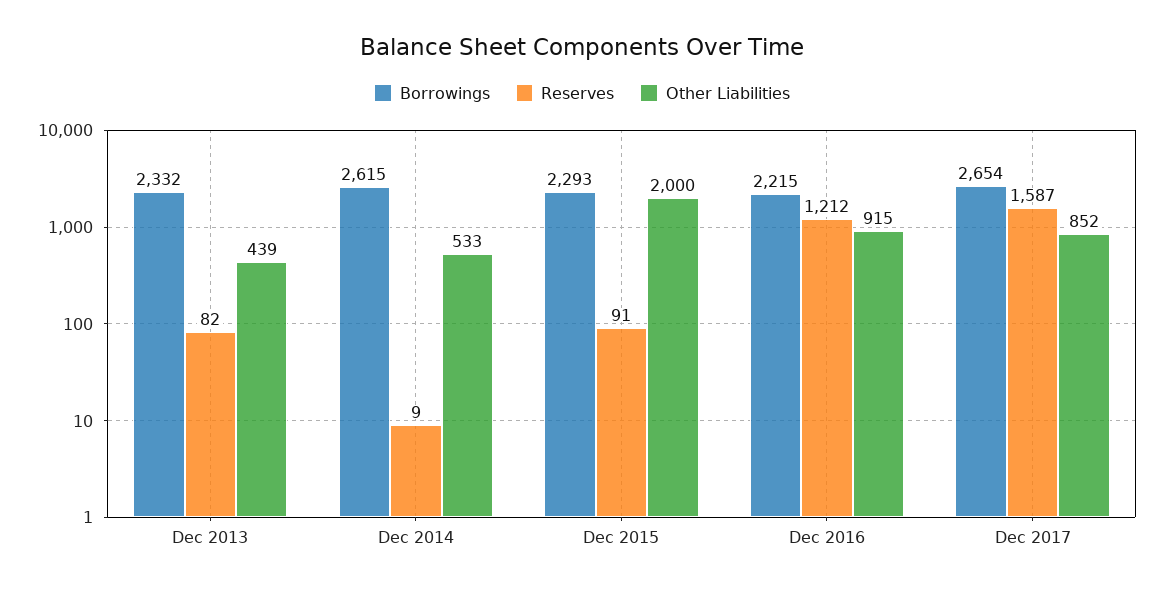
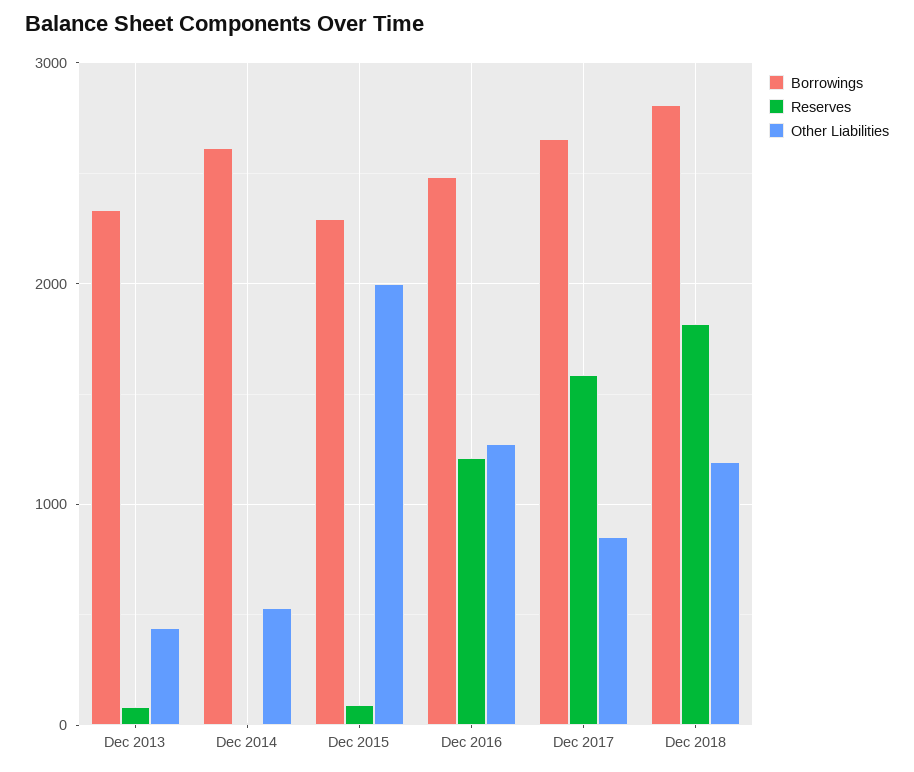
Borrowings, Dec 2016: 2215 -> 2500
Other Liabilities, Dec 2016: 915 -> 1300
Borrowings, Dec 2018: none -> 2800
Reserves, Dec 2018: none -> 1800
Other Liabilities, Dec 2018: none -> 1200

